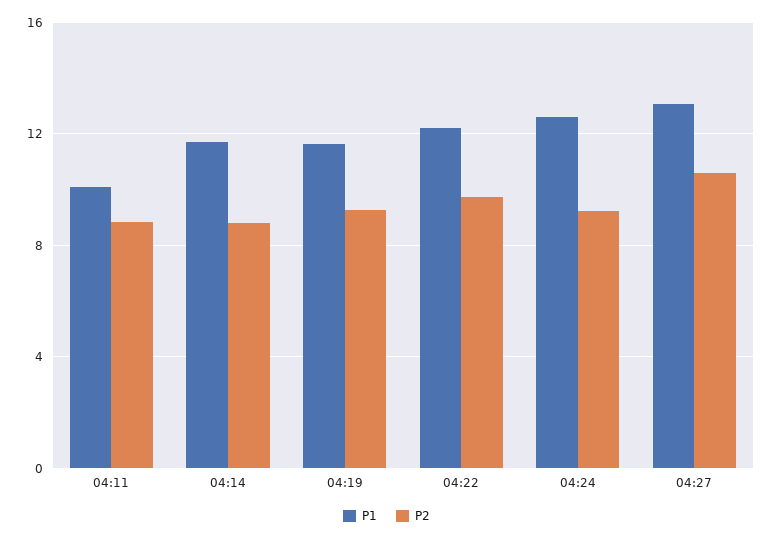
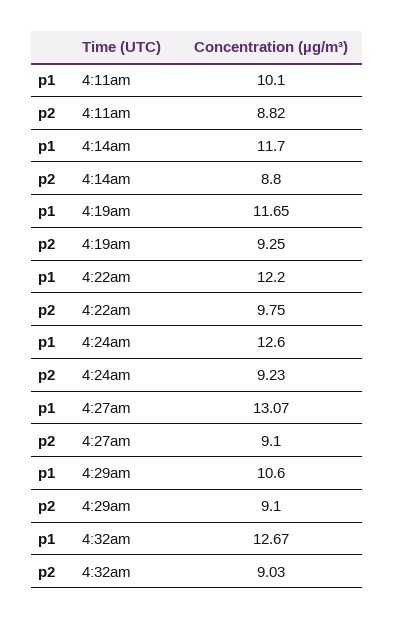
P2, 04:27: 10.5 -> 9.1
P1, 4:29am: none -> 10.6
P2, 4:29am: none -> 9.1
P1, 4:32am: none -> 12.67
P2, 4:32am: none -> 9.03

